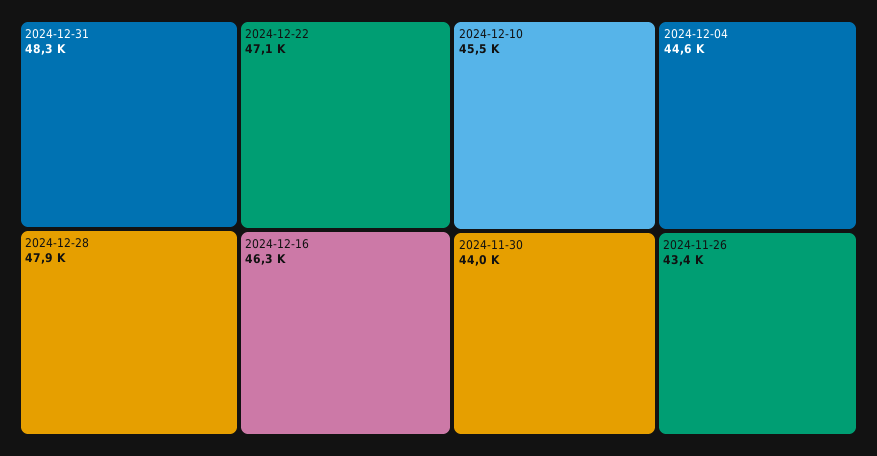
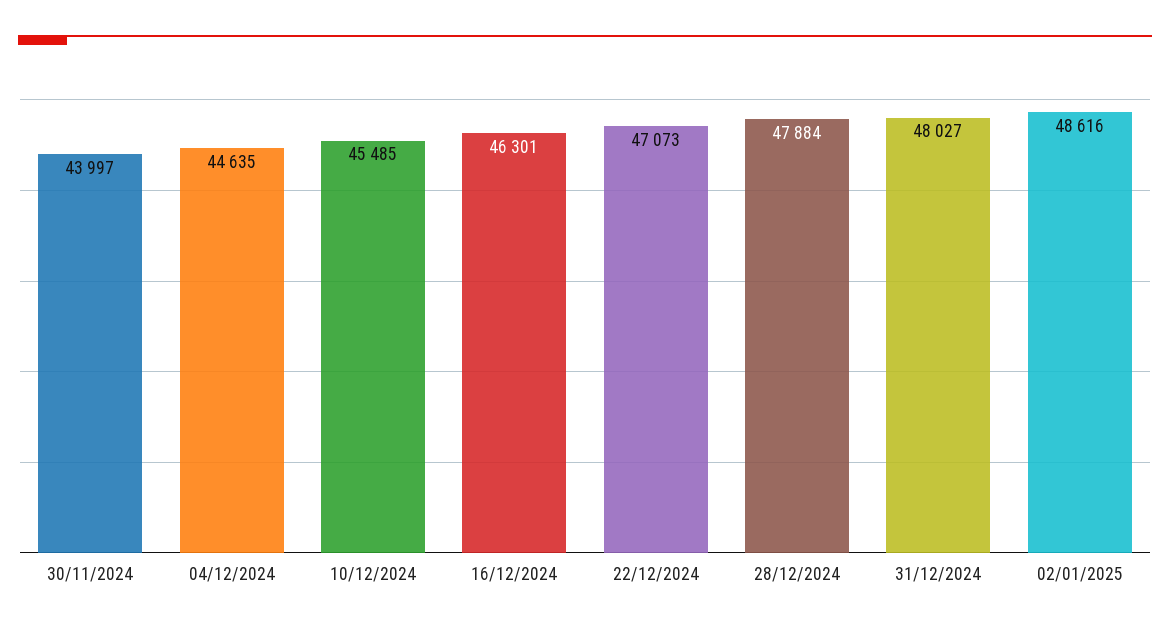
2024-12-31: 48300 -> 48027
2024-11-26: 43400 -> none
02/01/2025: none -> 48616

